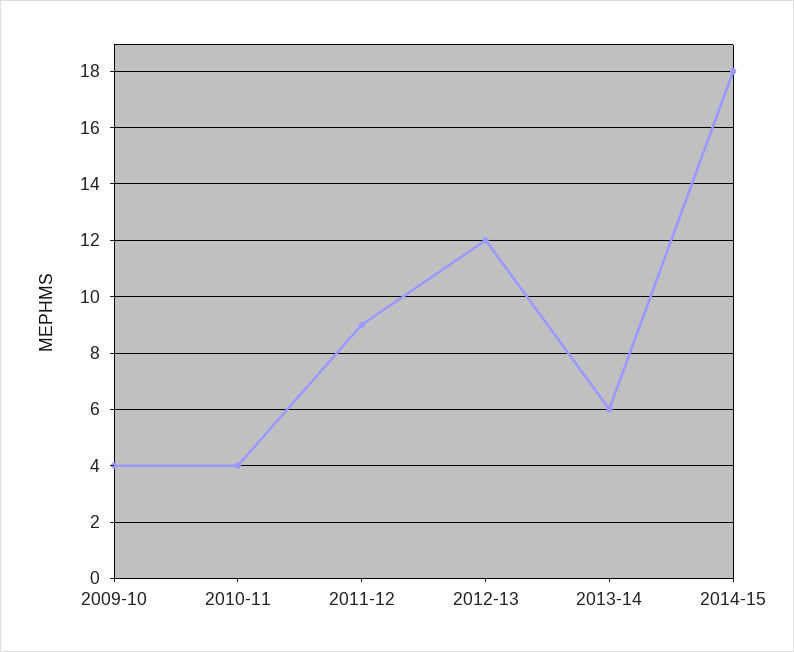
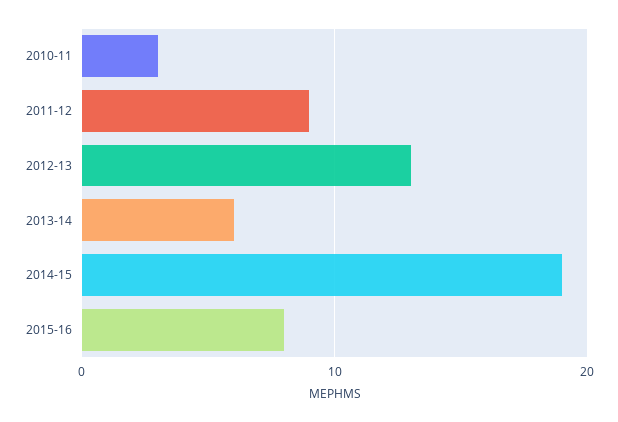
2009-10: 4 -> none
2010-11: 4 -> 3
2012-13: 12 -> 13
2014-15: 18 -> 19
2015-16: none -> 8

